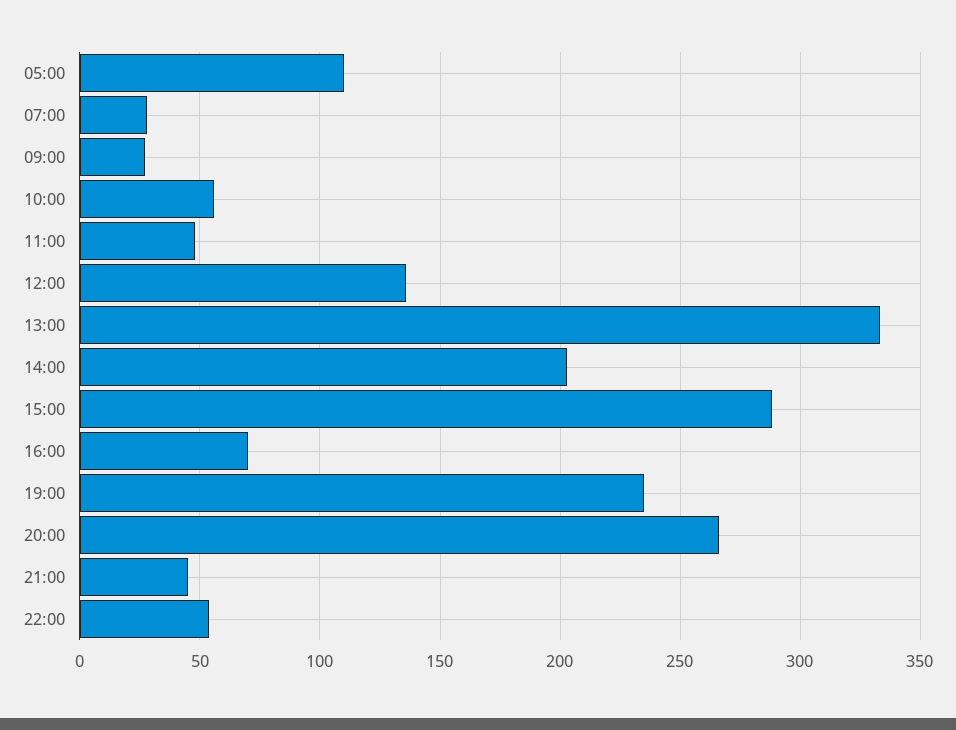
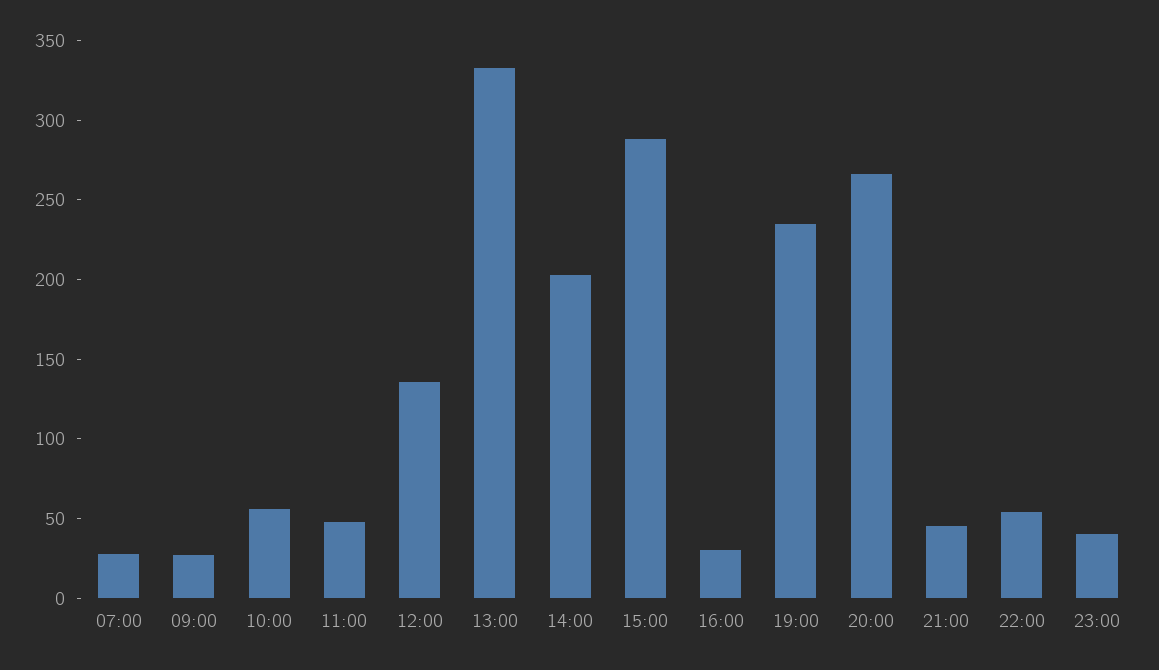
05:00: 110 -> none
16:00: 70 -> 30
23:00: none -> 40

